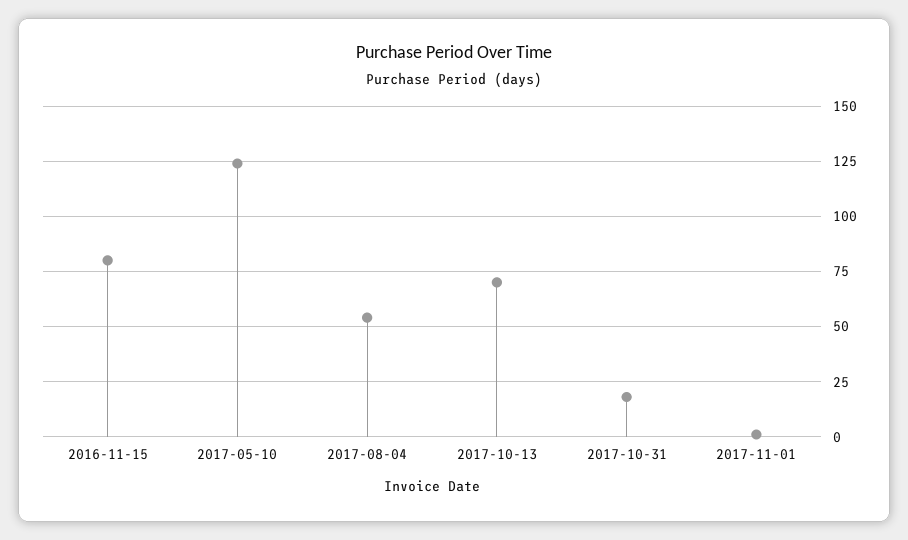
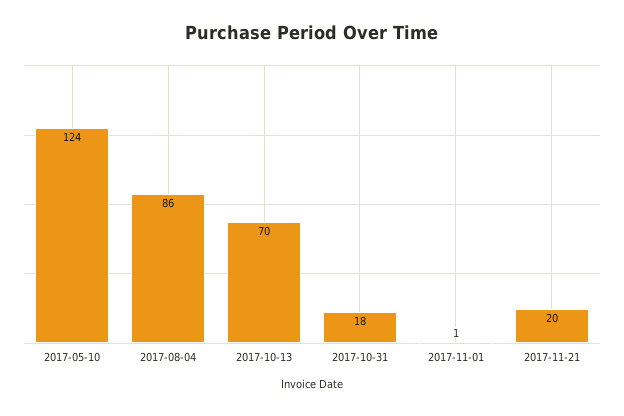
2016-11-15: 80 -> none
2017-08-04: 55 -> 86
2017-11-21: none -> 20

